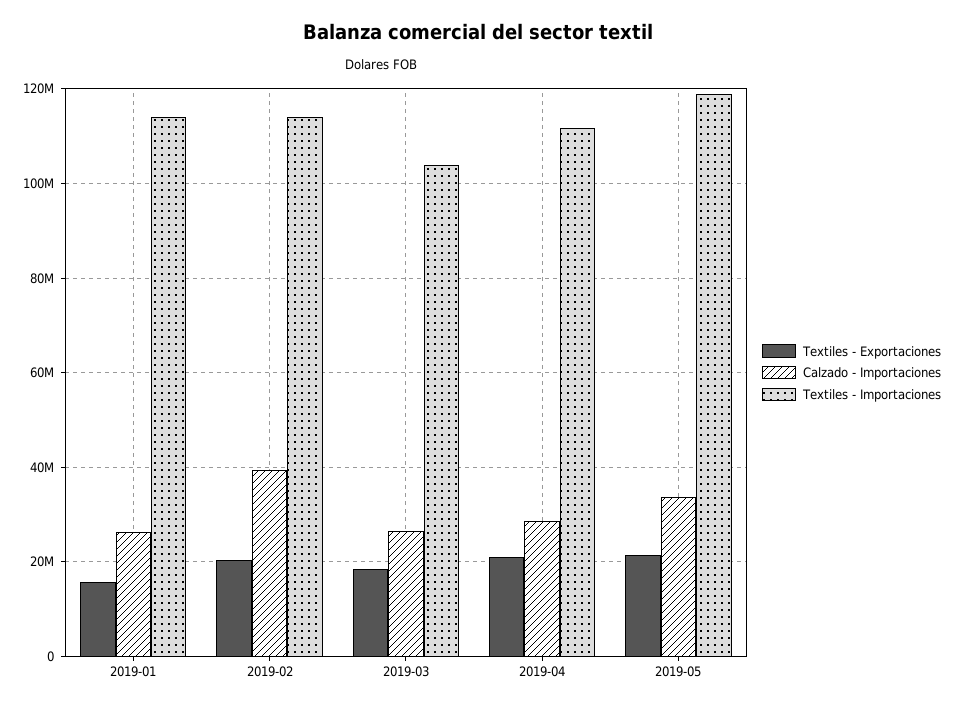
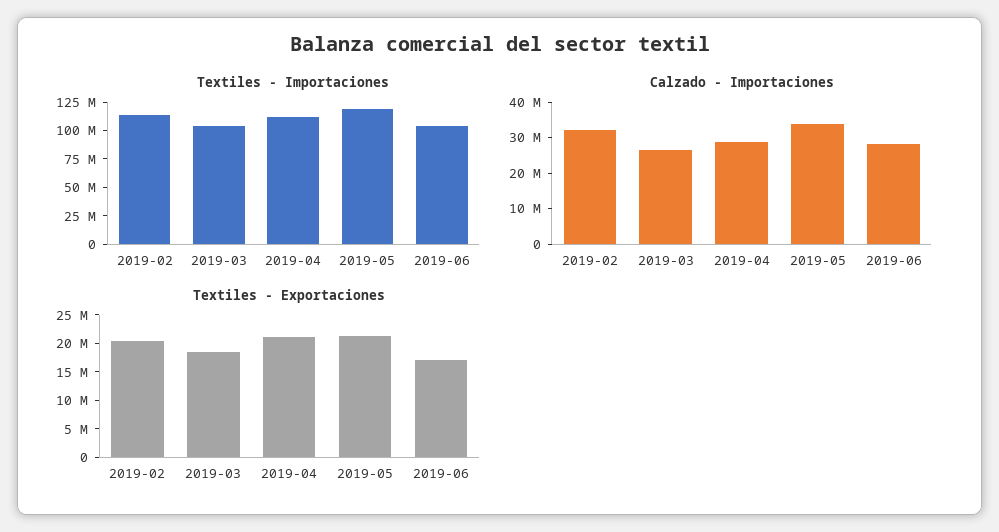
Textiles - Exportaciones, 2019-01: 16000000 -> none
Calzado - Importaciones, 2019-01: 26000000 -> none
Textiles - Importaciones, 2019-01: 114000000 -> none
Calzado - Importaciones, 2019-02: 40000000 -> 32500000
Textiles - Importaciones, 2019-06: none -> 100000000
Calzado - Importaciones, 2019-06: none -> 27500000
Textiles - Exportaciones, 2019-06: none -> 17500000

